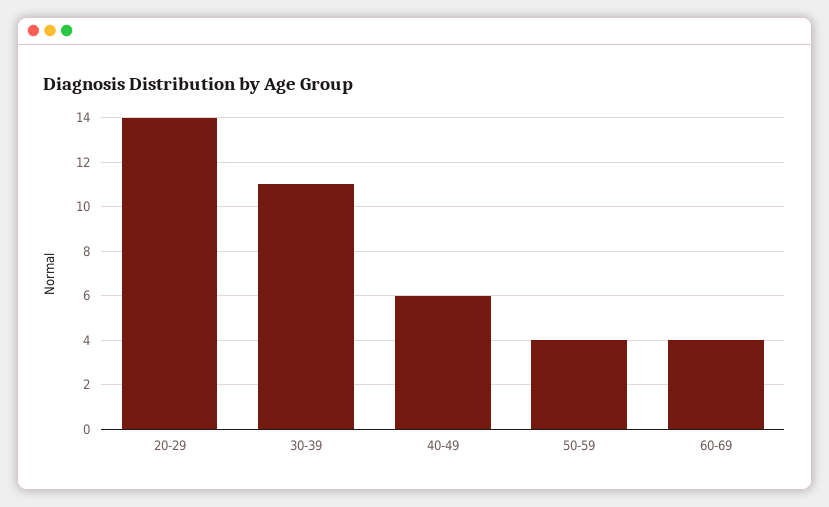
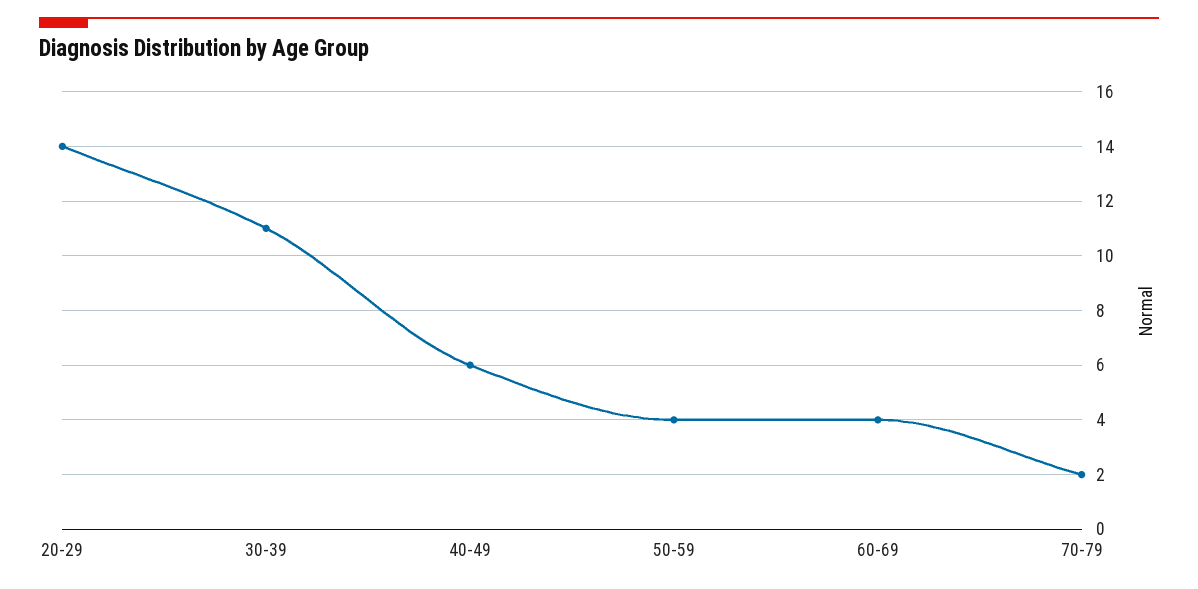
70-79: none -> 2

